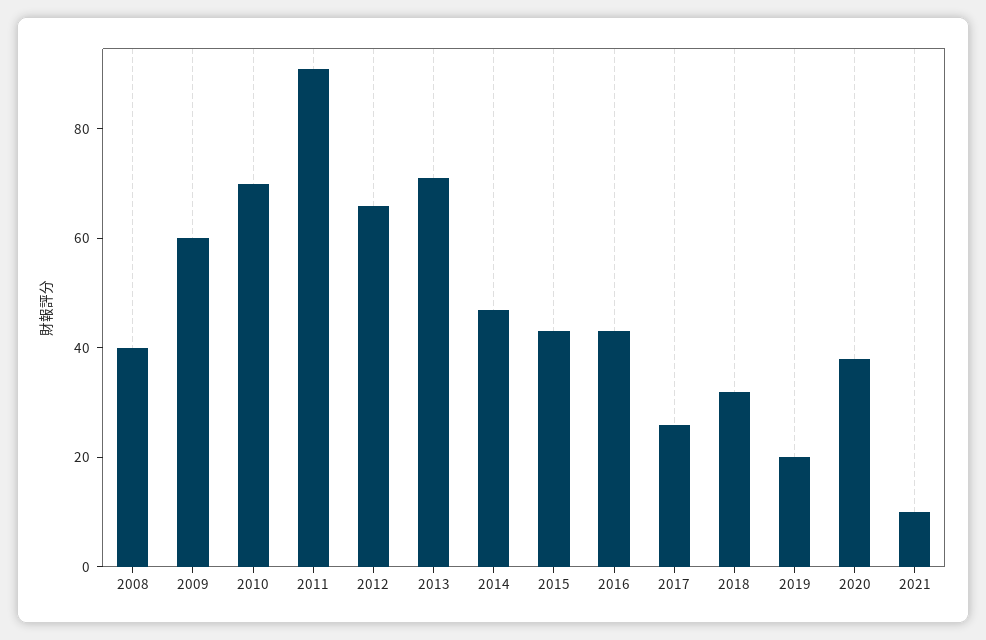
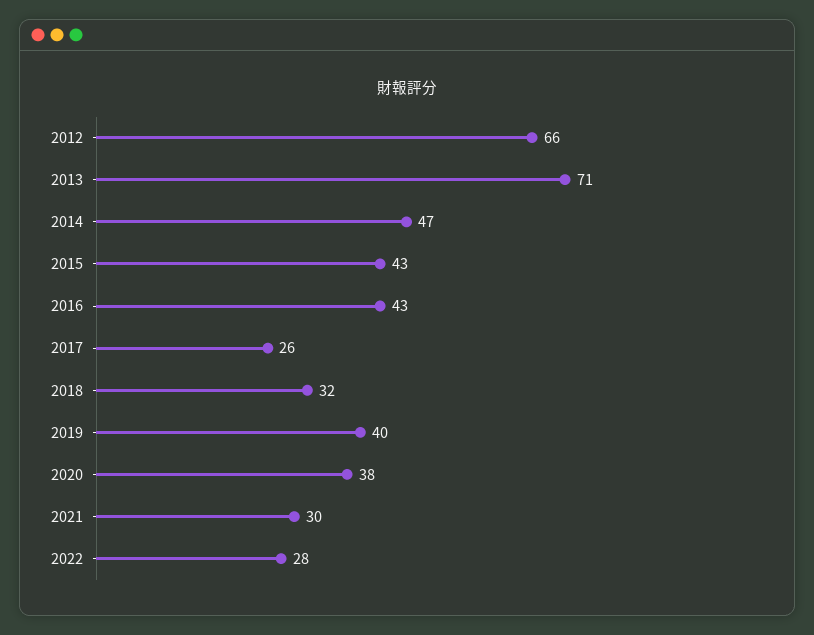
2008: 40 -> none
2009: 60 -> none
2010: 70 -> none
2011: 90 -> none
2019: 20 -> 40
2021: 10 -> 30
2022: none -> 28

